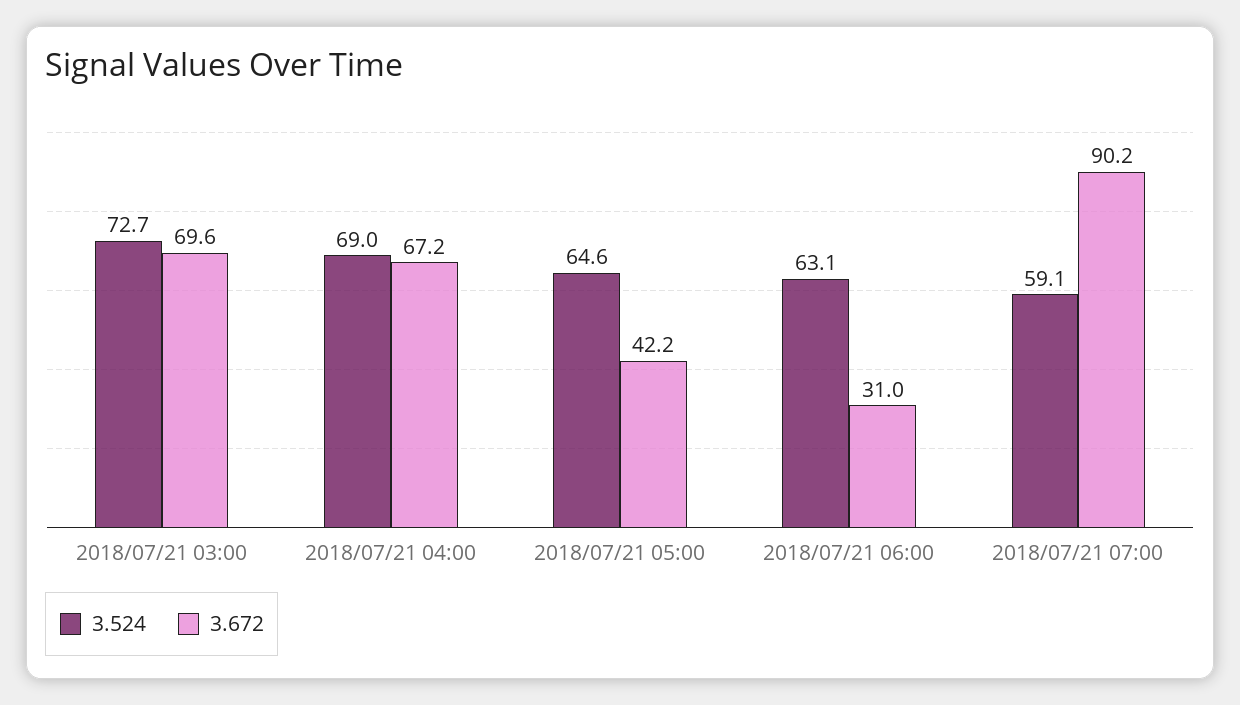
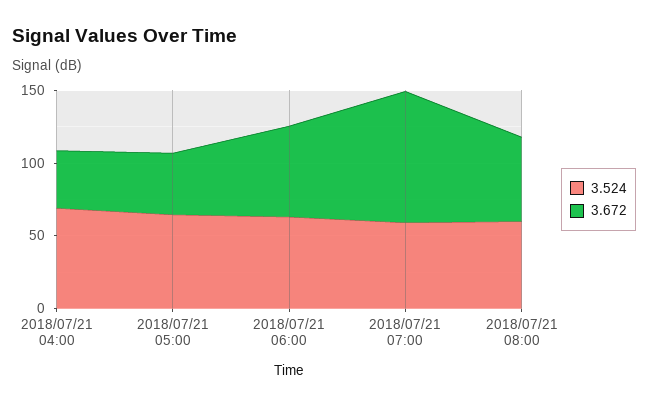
3.524, 2018/07/21 03:00: 72.7 -> none
3.672, 2018/07/21 03:00: 69.6 -> none
3.672, 2018/07/21 04:00: 67.2 -> 40
3.672, 2018/07/21 06:00: 31 -> 60
3.524, 2018/07/21 08:00: none -> 60
3.672, 2018/07/21 08:00: none -> 60

